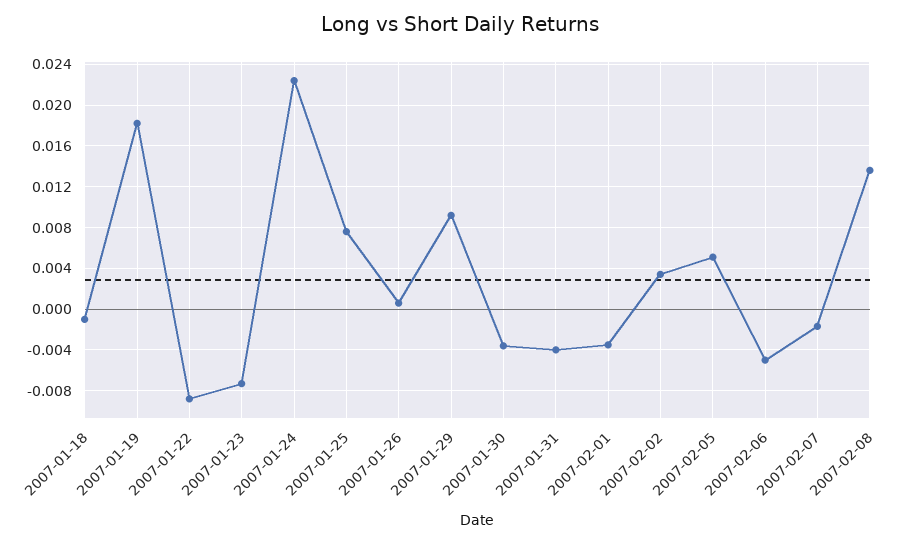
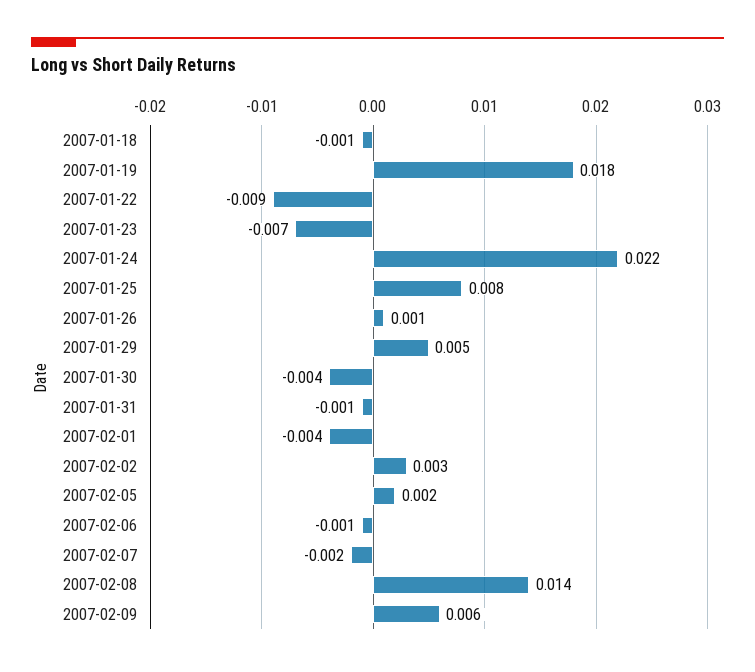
2007-01-29: 0.009 -> 0.005
2007-01-31: -0.004 -> -0.001
2007-02-05: 0.005 -> 0.002
2007-02-06: -0.005 -> -0.001
2007-02-09: none -> 0.006

